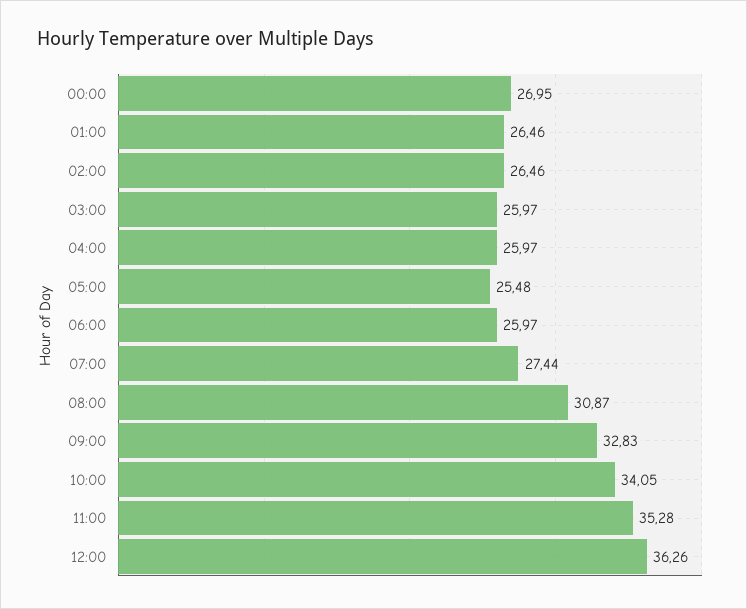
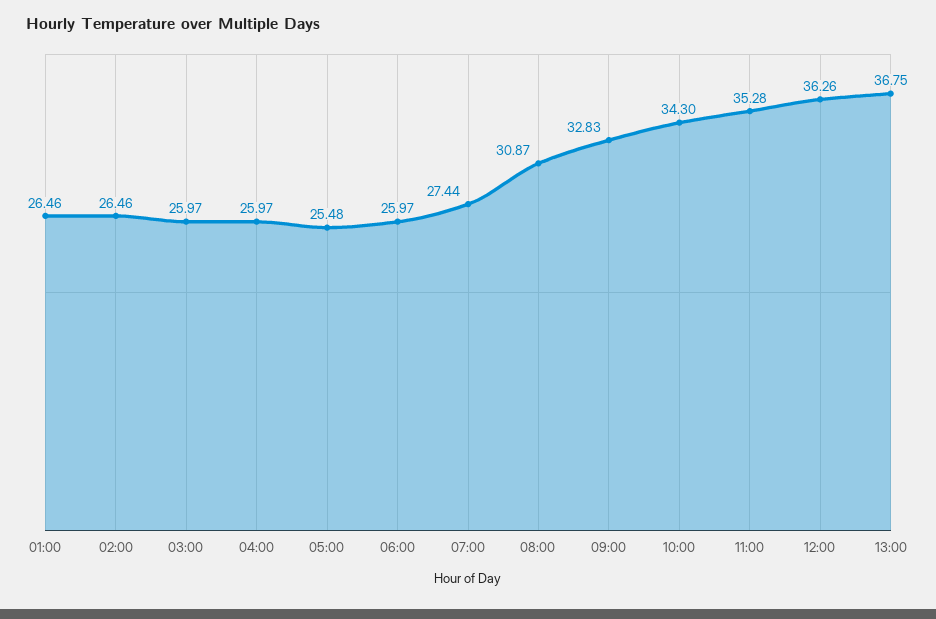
00:00: 26.95 -> none
10:00: 34.05 -> 34.3
13:00: none -> 36.75

